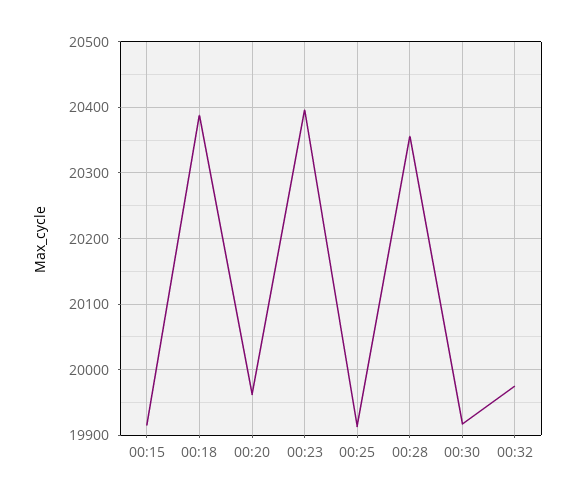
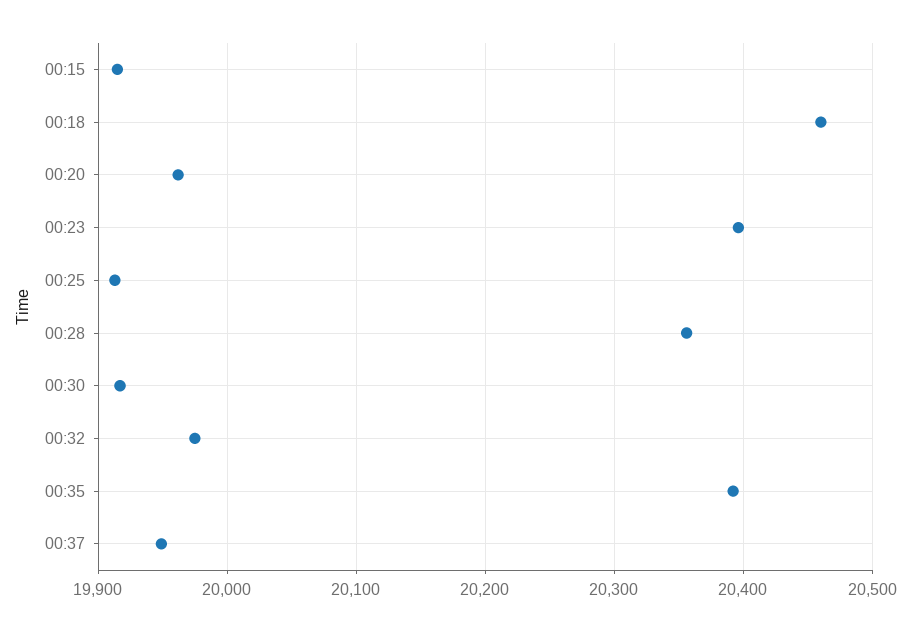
00:18: 20390 -> 20460
00:35: none -> 20390
00:37: none -> 19950

